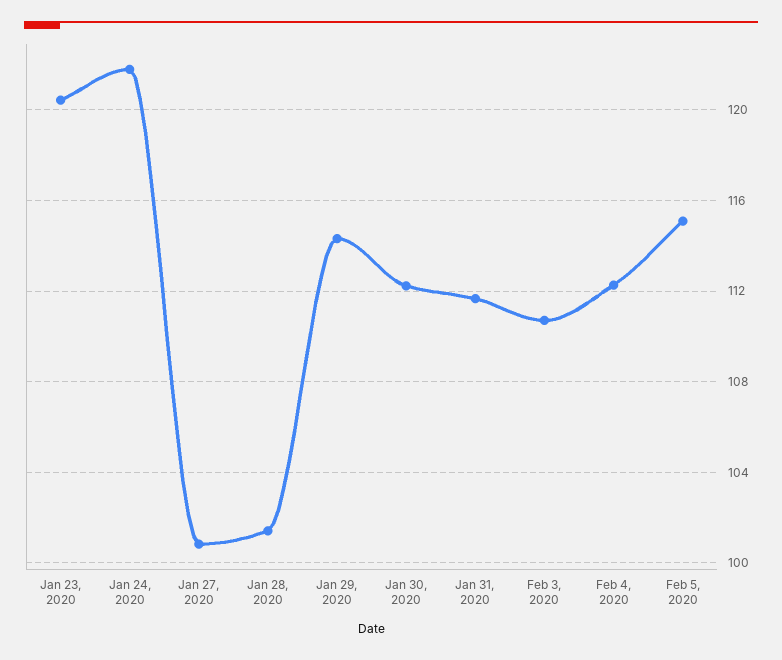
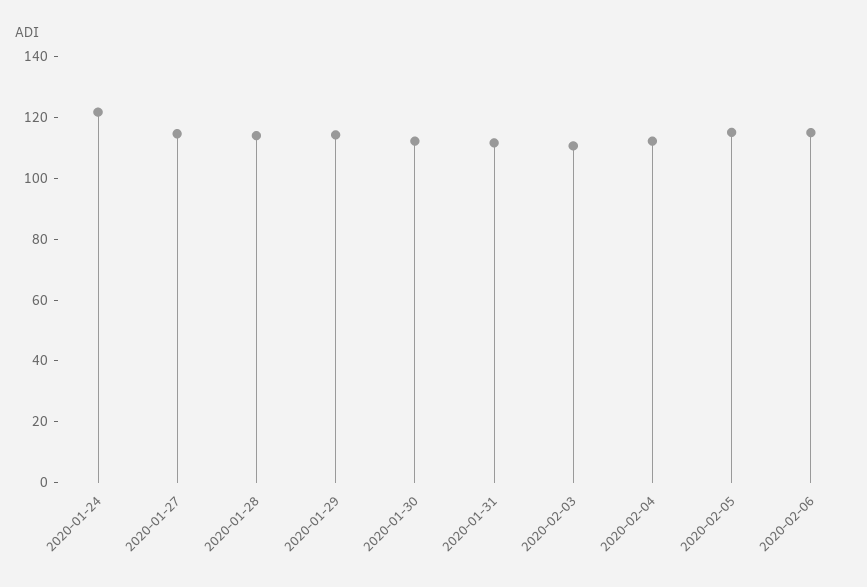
Jan 23, 2020: 120.5 -> none
Jan 27, 2020: 101 -> 115
Jan 28, 2020: 101.5 -> 115
2020-02-06: none -> 115

